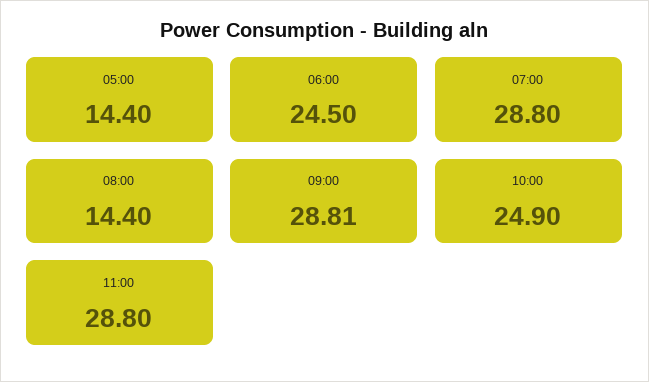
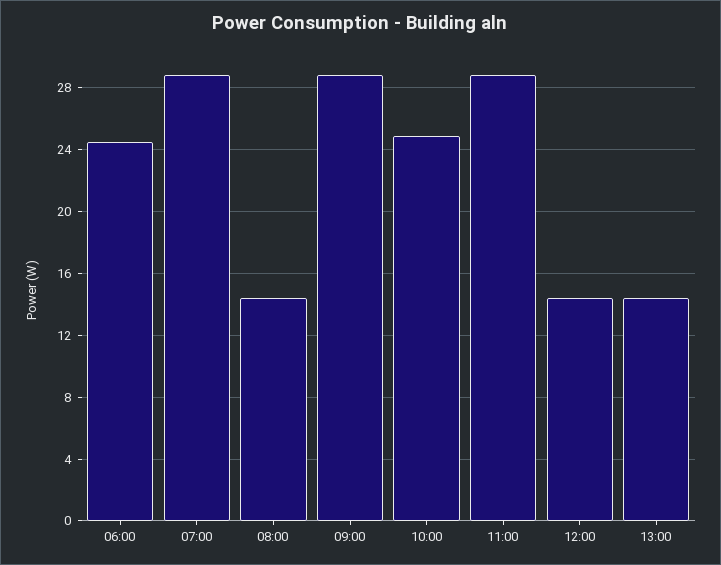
05:00: 14.4 -> none
12:00: none -> 14.5
13:00: none -> 14.5

